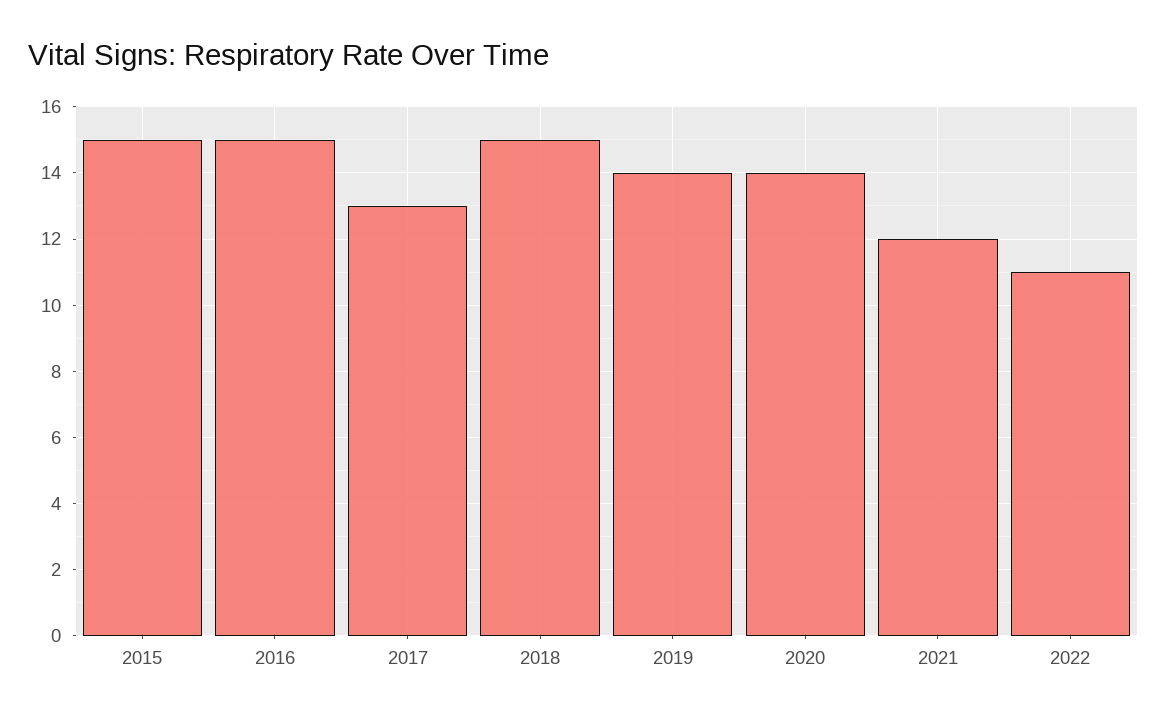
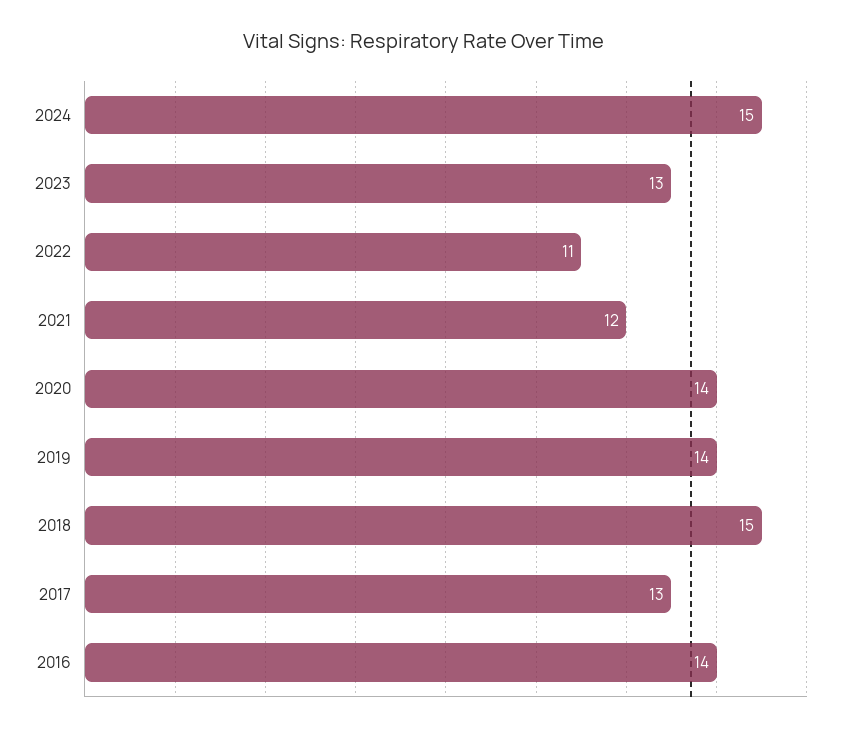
2015: 15 -> none
2016: 15 -> 14
2024: none -> 15
2023: none -> 13

